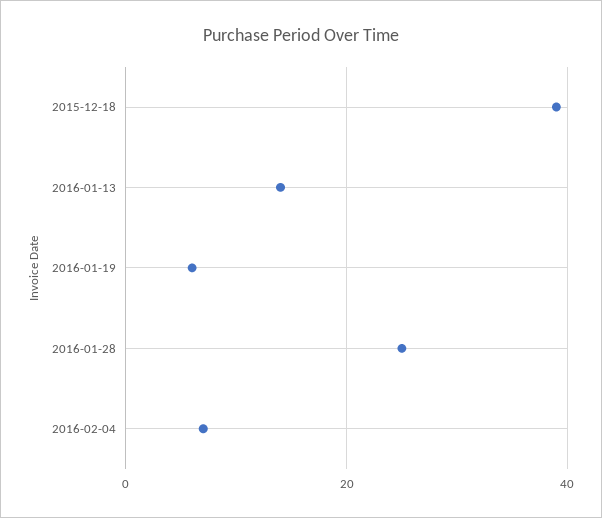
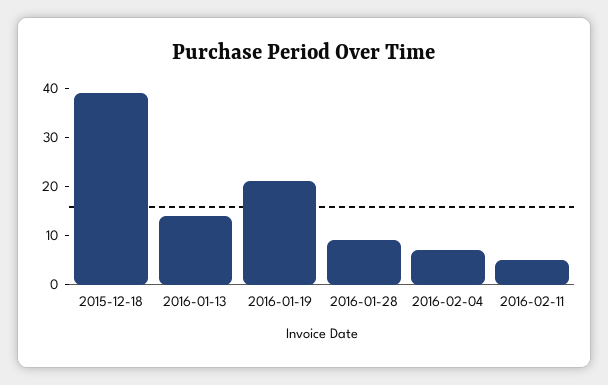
2016-01-19: 5 -> 20
2016-01-28: 25 -> 10
2016-02-11: none -> 5

